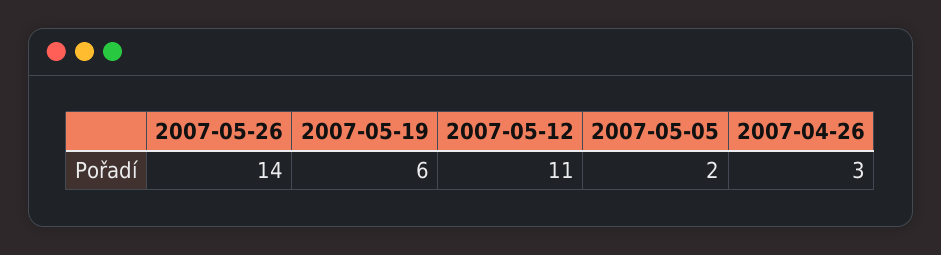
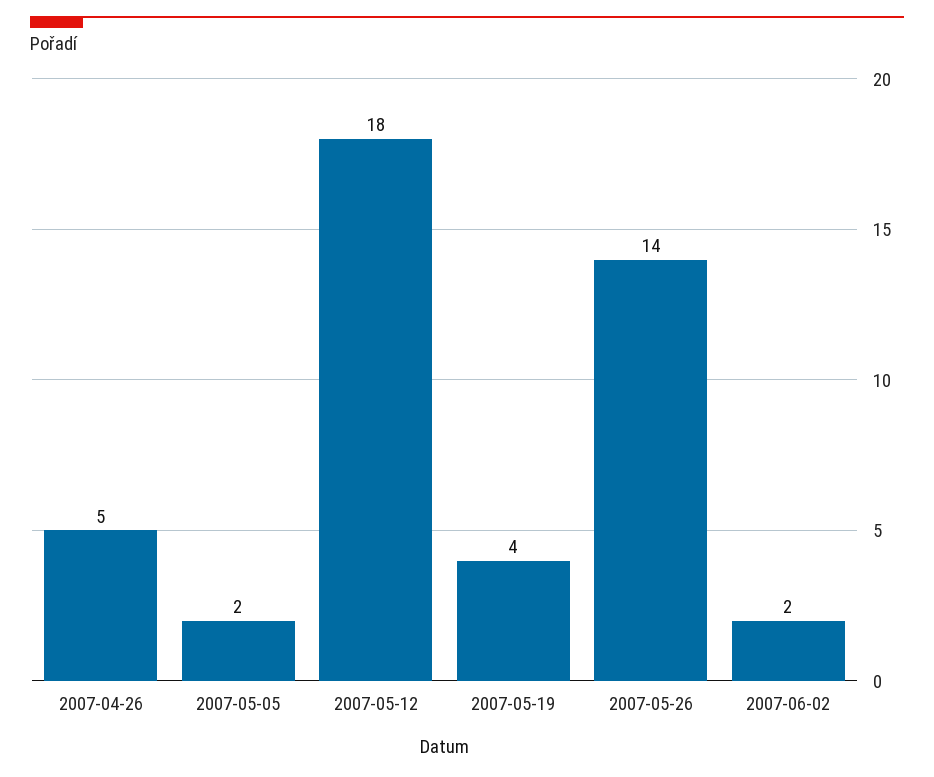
2007-05-19: 6 -> 4
2007-05-12: 11 -> 18
2007-04-26: 3 -> 5
2007-06-02: none -> 2

